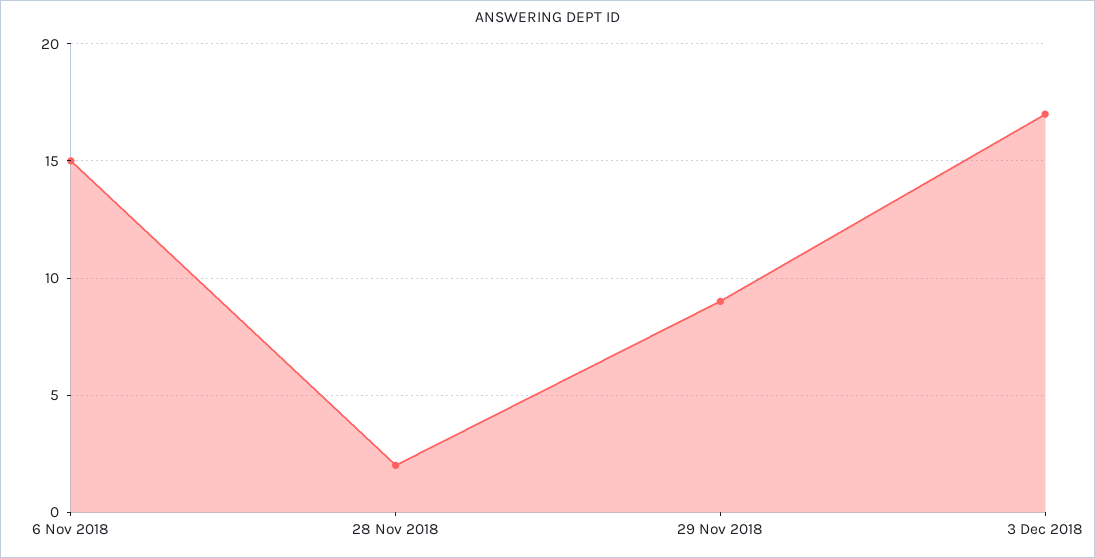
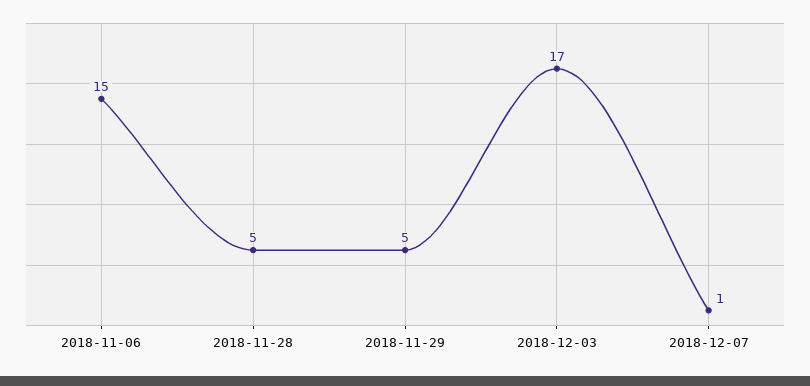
28 Nov 2018: 2 -> 5
29 Nov 2018: 9 -> 5
2018-12-07: none -> 1

